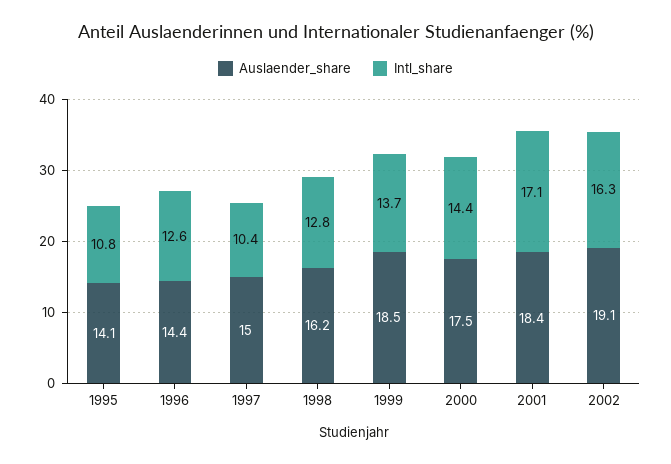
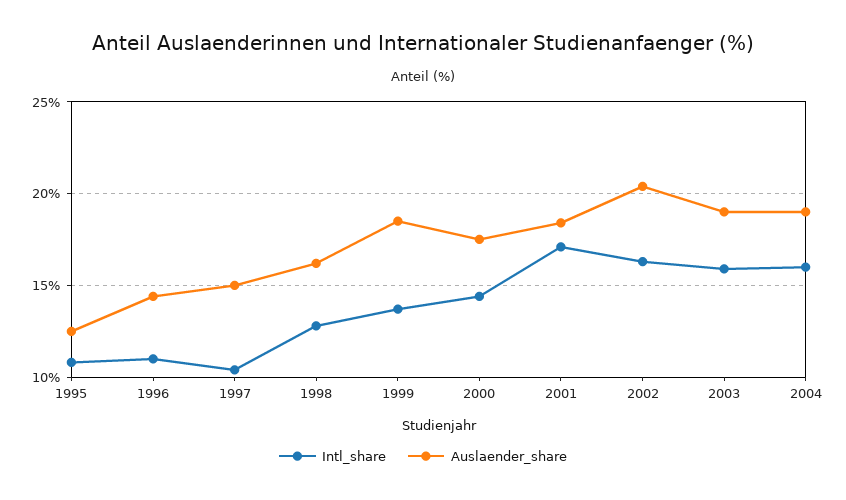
Auslaender_share, 1995: 14.1 -> 12.5
Intl_share, 1996: 12.6 -> 11
Auslaender_share, 2002: 19.1 -> 20.5
Intl_share, 2003: none -> 16
Auslaender_share, 2003: none -> 19
Intl_share, 2004: none -> 16
Auslaender_share, 2004: none -> 19

